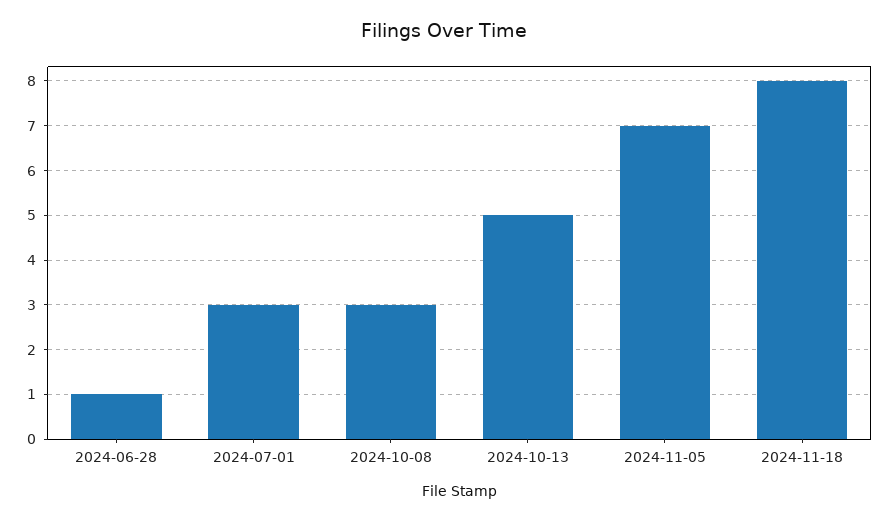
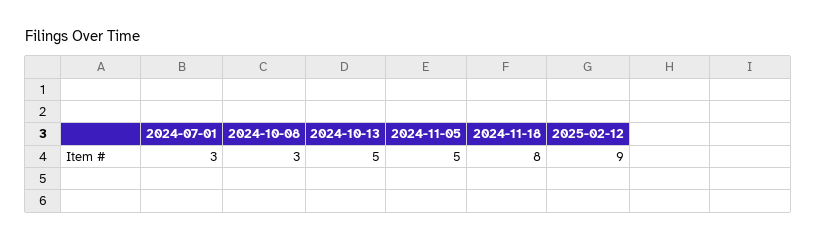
2024-06-28: 1 -> none
2024-11-05: 7 -> 5
2025-02-12: none -> 9

